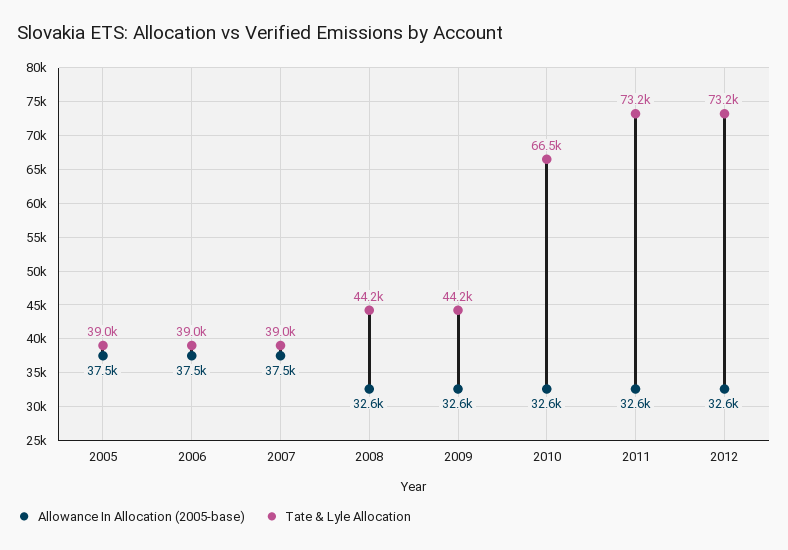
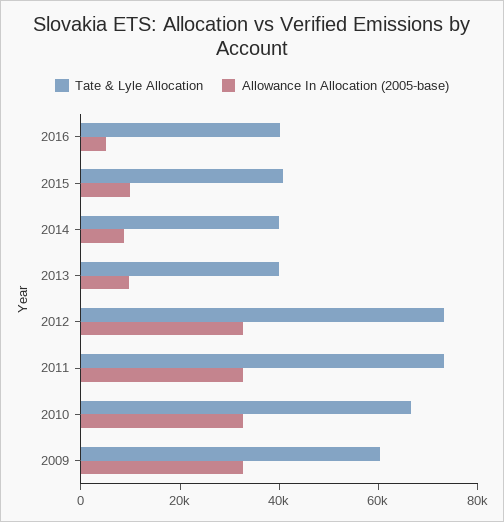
Allowance In Allocation (2005-base), 2005: 37500 -> none
Tate & Lyle Allocation, 2005: 39000 -> none
Allowance In Allocation (2005-base), 2006: 37500 -> none
Tate & Lyle Allocation, 2006: 39000 -> none
Allowance In Allocation (2005-base), 2007: 37500 -> none
Tate & Lyle Allocation, 2007: 39000 -> none
Allowance In Allocation (2005-base), 2008: 32600 -> none
Tate & Lyle Allocation, 2008: 44200 -> none
Tate & Lyle Allocation, 2009: 44200 -> 60000
Tate & Lyle Allocation, 2016: none -> 40000
Allowance In Allocation (2005-base), 2016: none -> 5000
Tate & Lyle Allocation, 2015: none -> 40000
Allowance In Allocation (2005-base), 2015: none -> 10000
Tate & Lyle Allocation, 2014: none -> 40000
Allowance In Allocation (2005-base), 2014: none -> 10000
Tate & Lyle Allocation, 2013: none -> 40000
Allowance In Allocation (2005-base), 2013: none -> 10000

